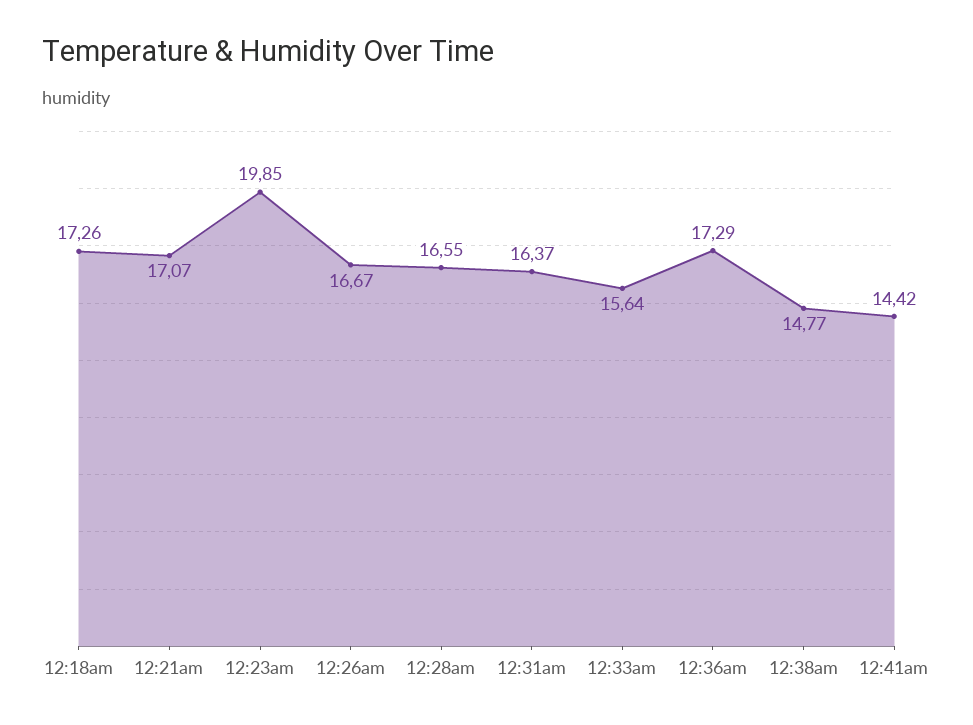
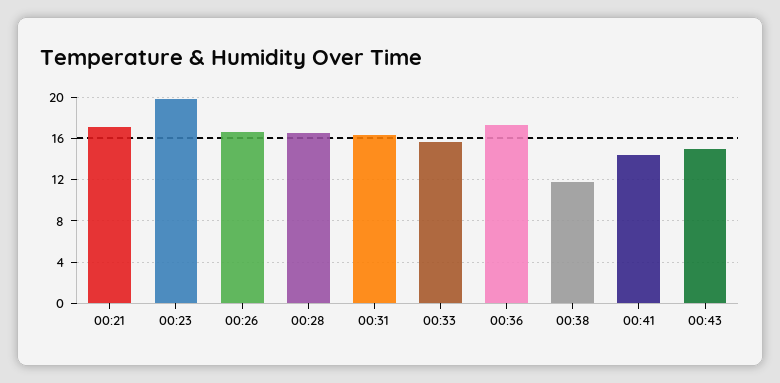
12:18am: 17.26 -> none
12:38am: 14.77 -> 12
00:43: none -> 15

